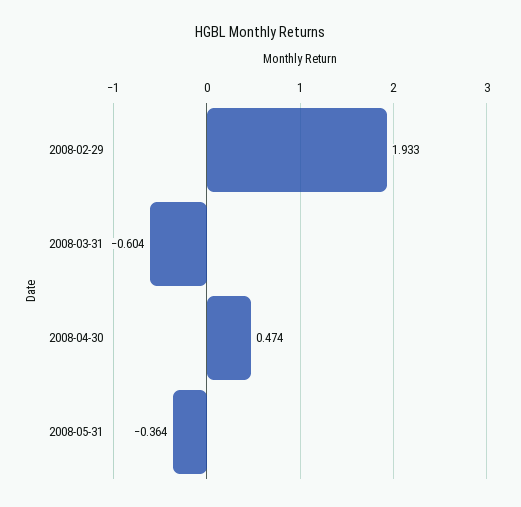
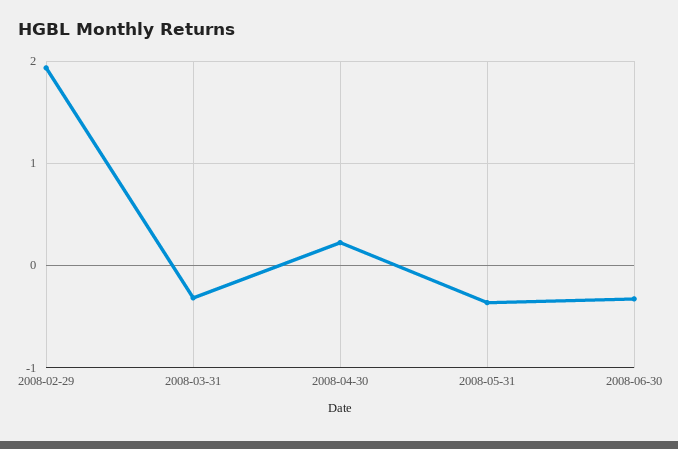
2008-03-31: -0.604 -> -0.3
2008-04-30: 0.474 -> 0.2
2008-06-30: none -> -0.3

